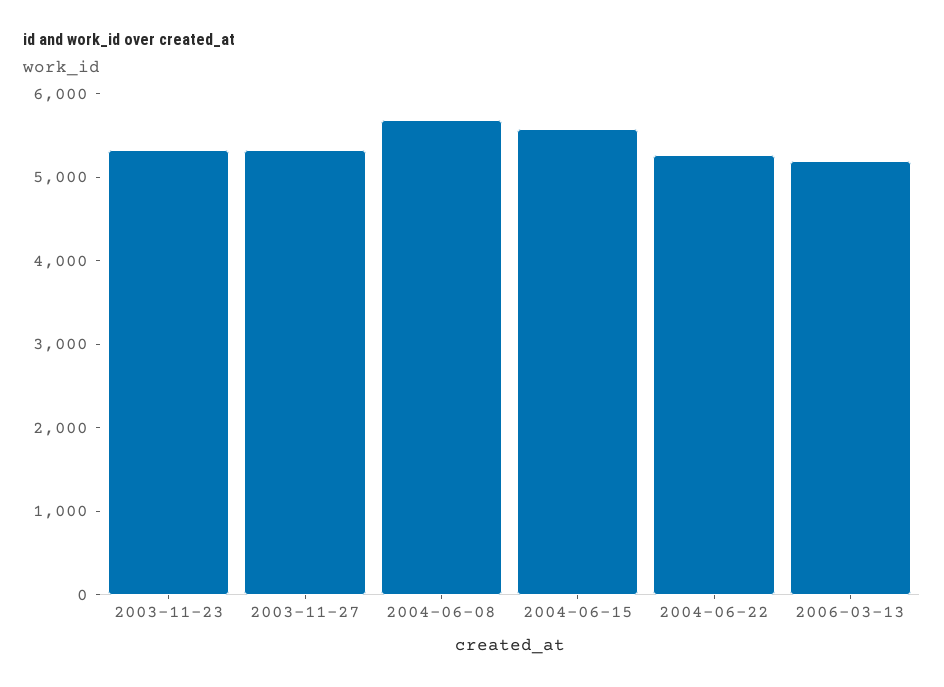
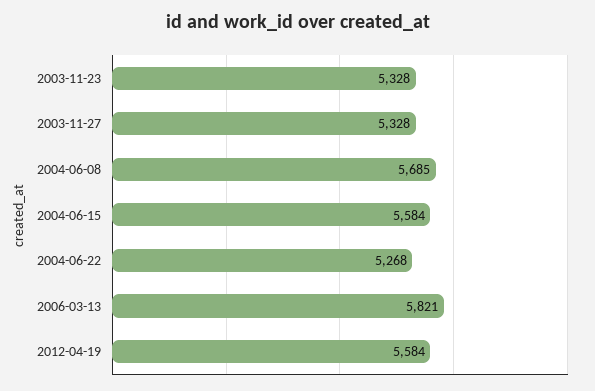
2006-03-13: 5200 -> 5821
2012-04-19: none -> 5584

